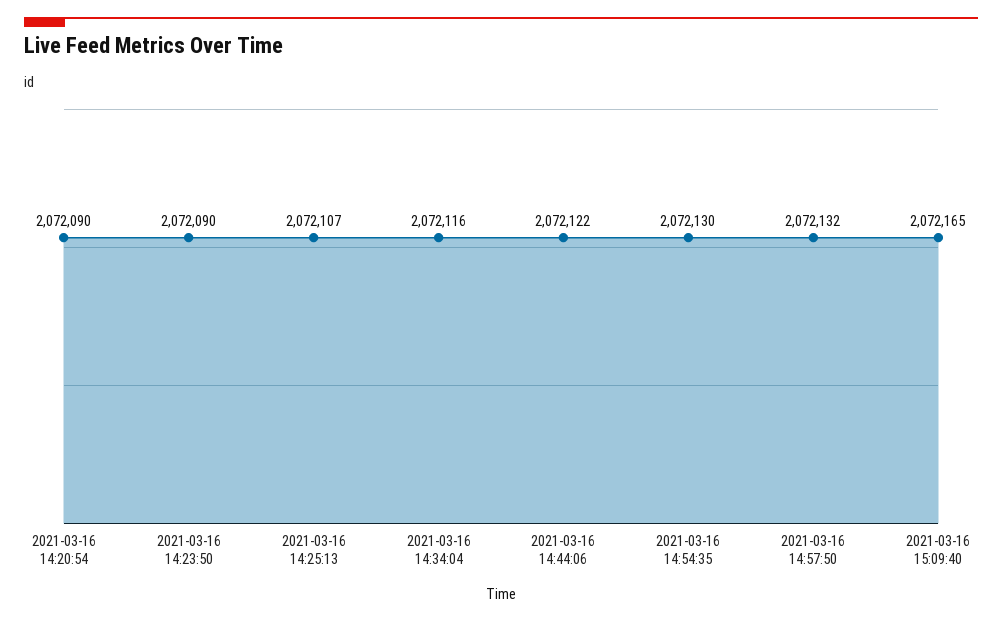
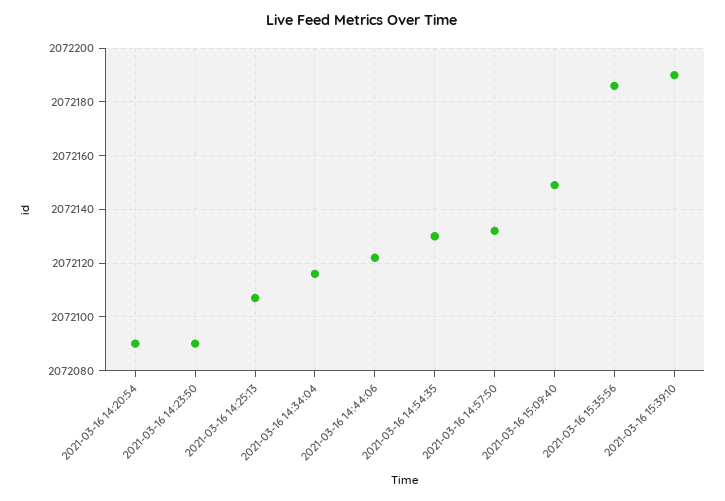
2021-03-16 15:09:40: 2072165 -> 2072150
2021-03-16 15:35:56: none -> 2072185
2021-03-16 15:39:10: none -> 2072190

